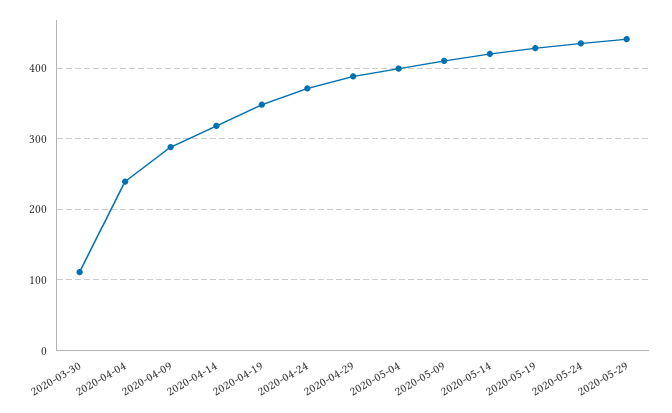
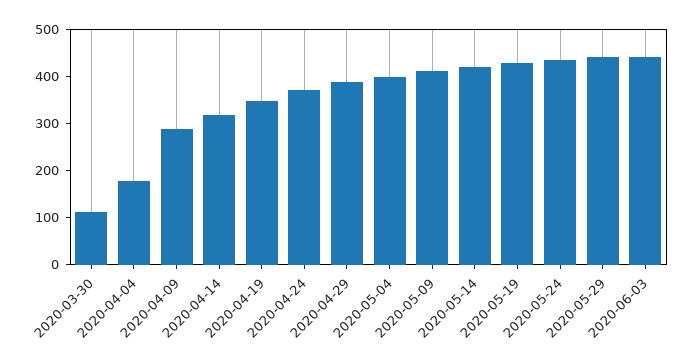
2020-04-04: 240 -> 180
2020-06-03: none -> 440

